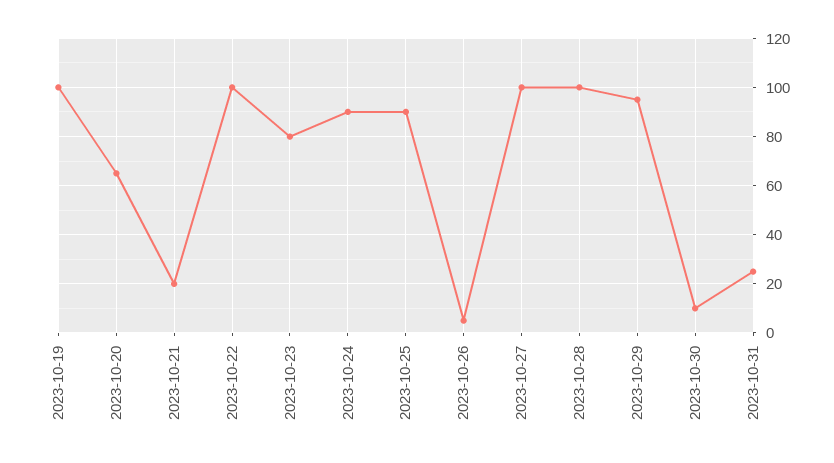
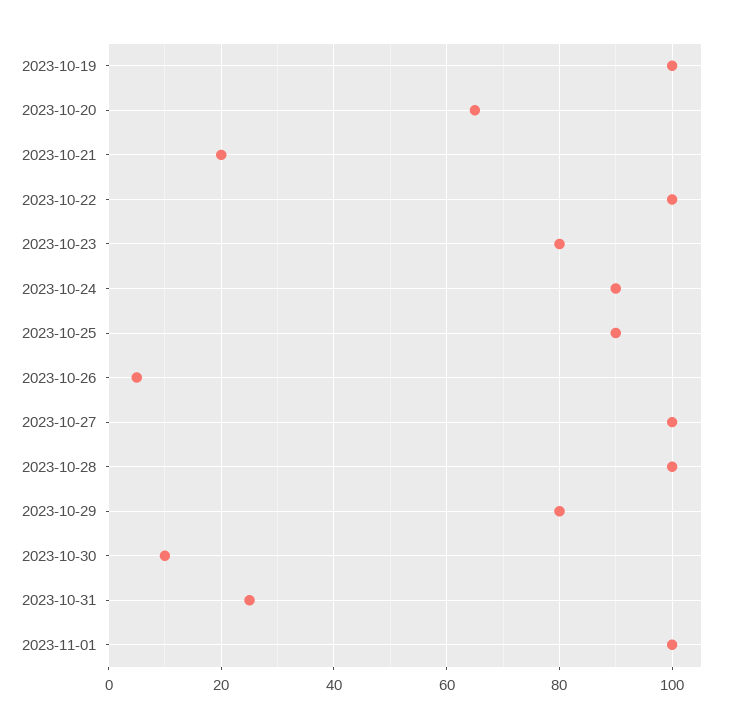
2023-10-29: 95 -> 80
2023-11-01: none -> 100

